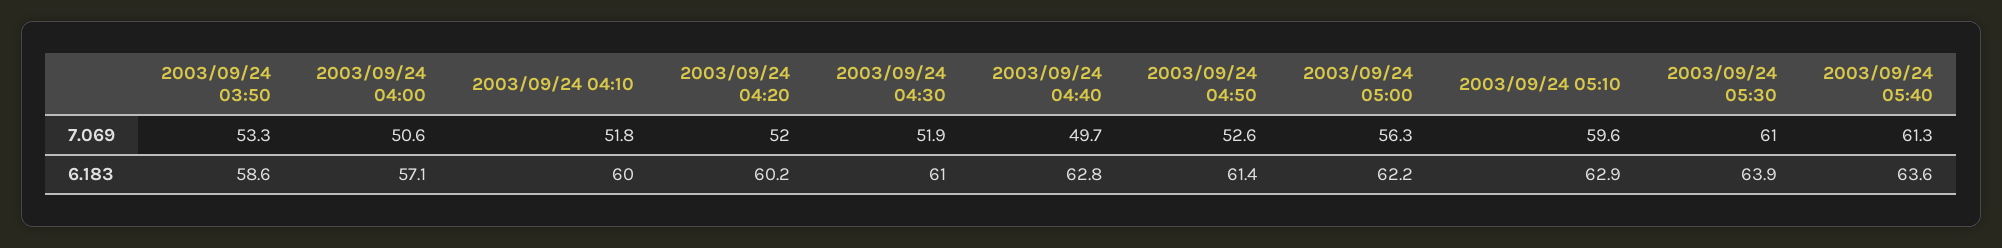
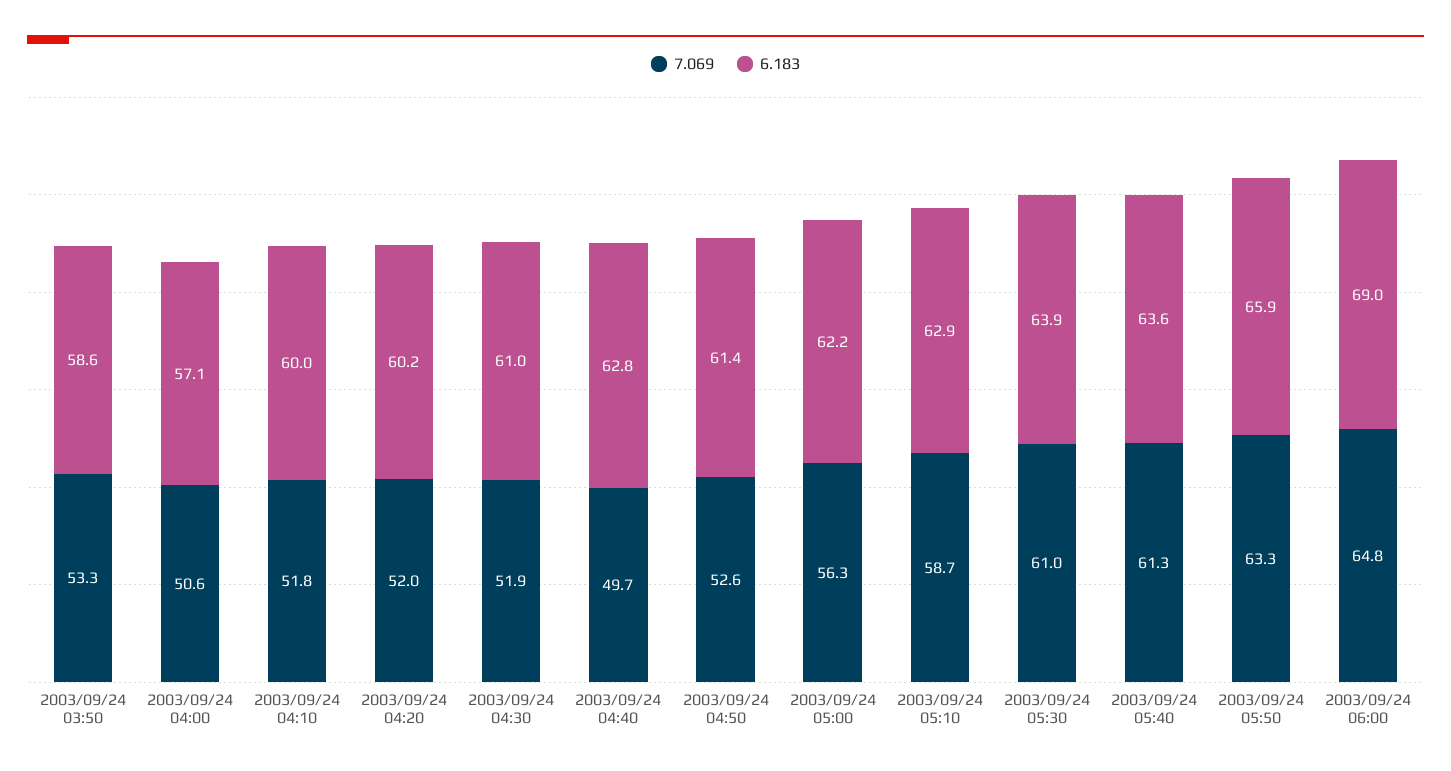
7.069, 2003/09/24 05:10: 59.6 -> 58.7
7.069, 2003/09/24 05:50: none -> 63.3
6.183, 2003/09/24 05:50: none -> 65.9
7.069, 2003/09/24 06:00: none -> 64.8
6.183, 2003/09/24 06:00: none -> 69

